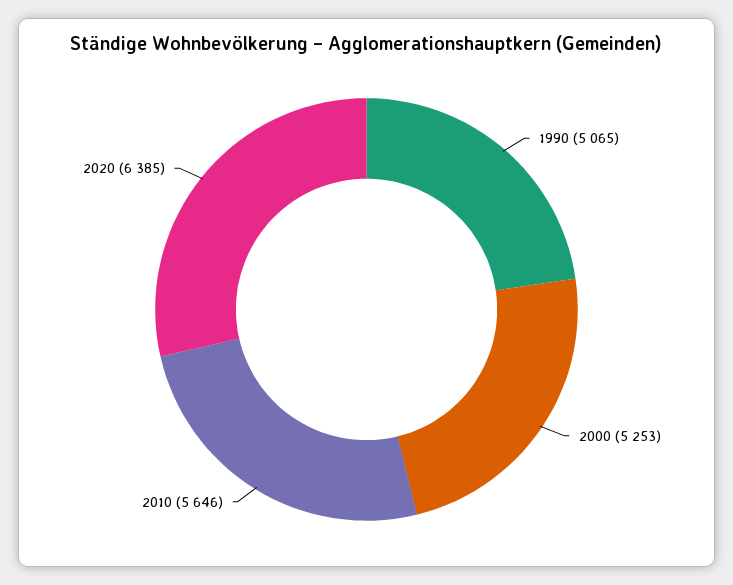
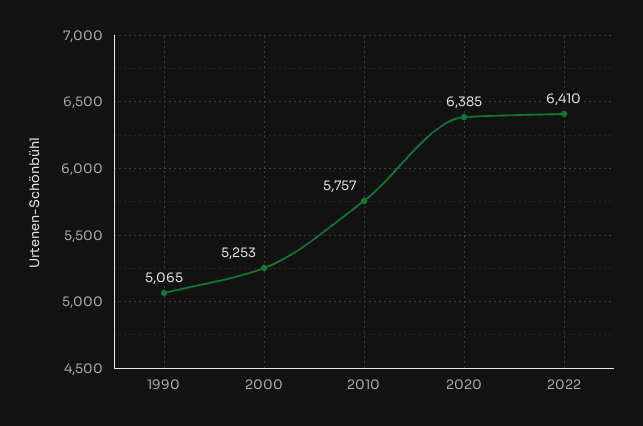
2010: 5646 -> 5757
2022: none -> 6410

